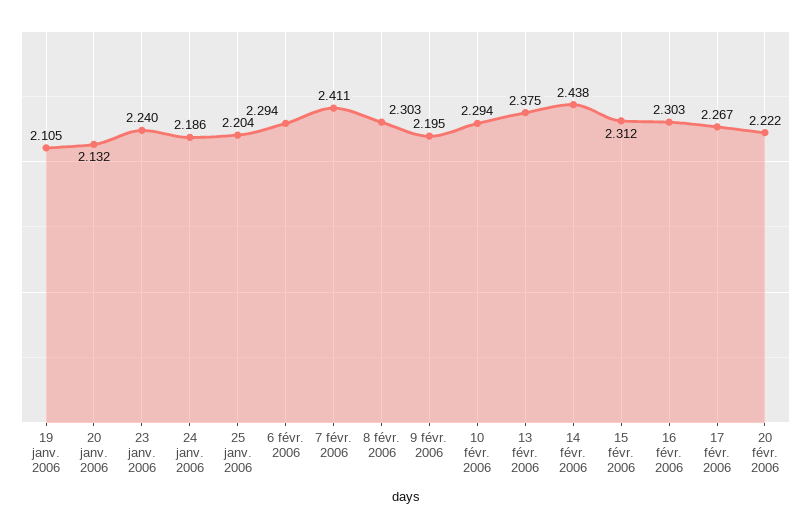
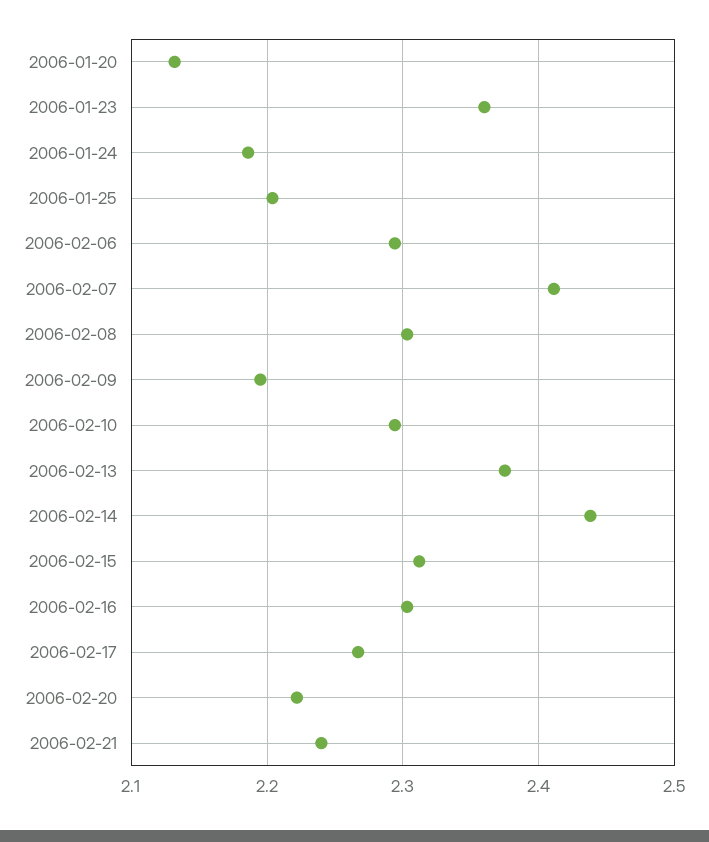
19 janv. 2006: 2.105 -> none
23 janv. 2006: 2.24 -> 2.36
2006-02-21: none -> 2.24

